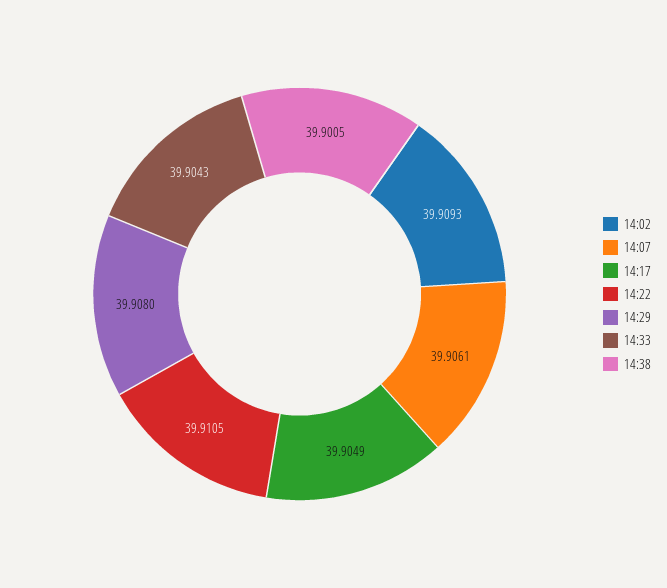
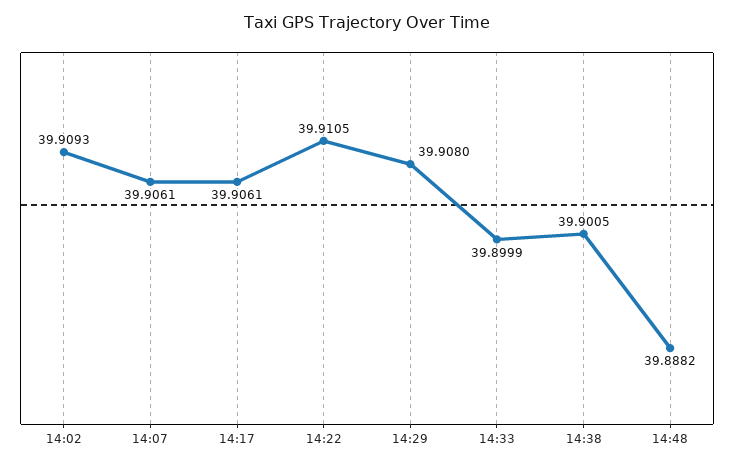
14:17: 39.9049 -> 39.9061
14:33: 39.9043 -> 39.8999
14:48: none -> 39.8882

